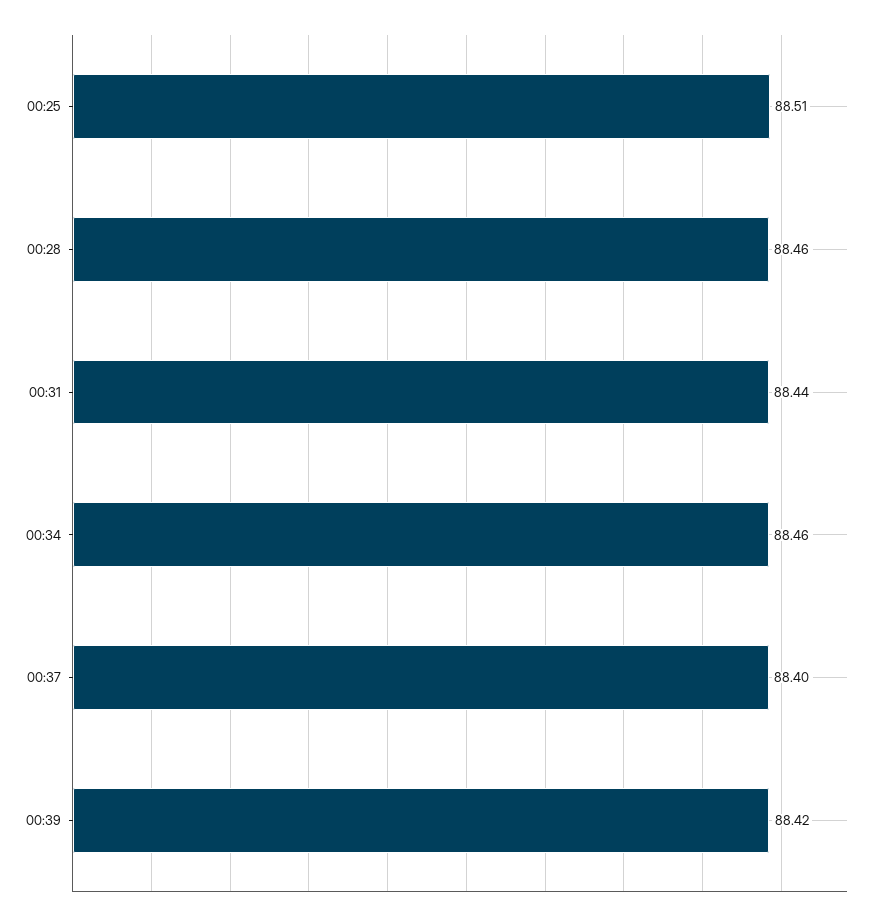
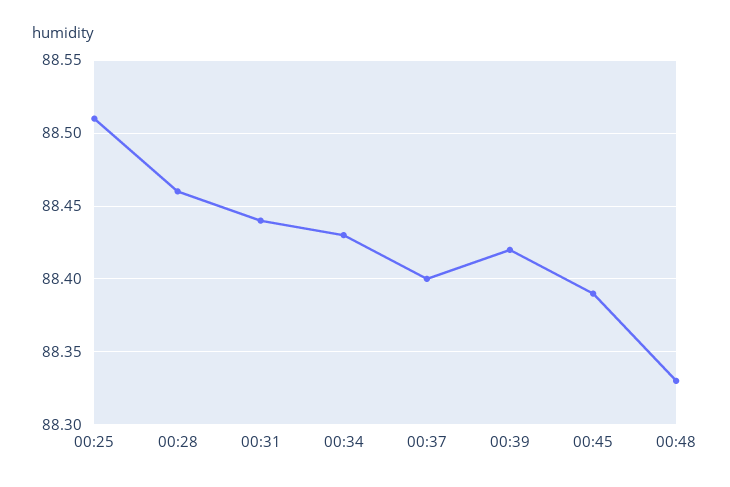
00:34: 88.46 -> 88.43
00:45: none -> 88.39
00:48: none -> 88.33

